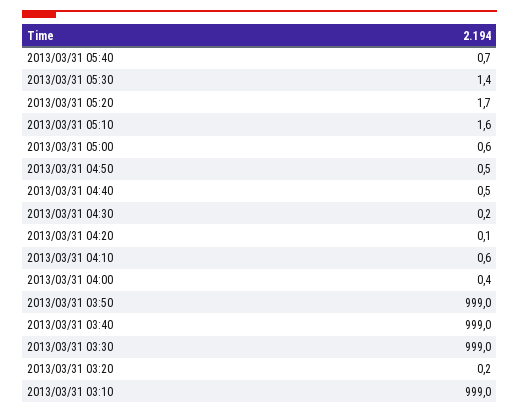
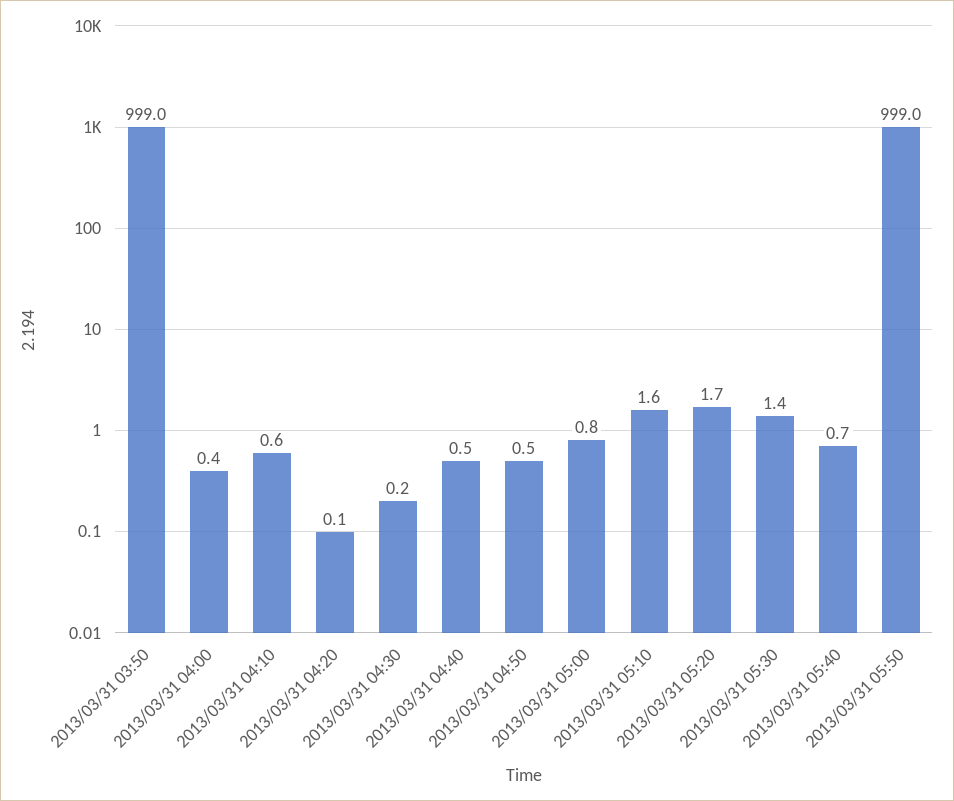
2013/03/31 05:00: 0.6 -> 0.8
2013/03/31 03:40: 999 -> none
2013/03/31 03:30: 999 -> none
2013/03/31 03:20: 0.2 -> none
2013/03/31 03:10: 999 -> none
2013/03/31 05:50: none -> 999

